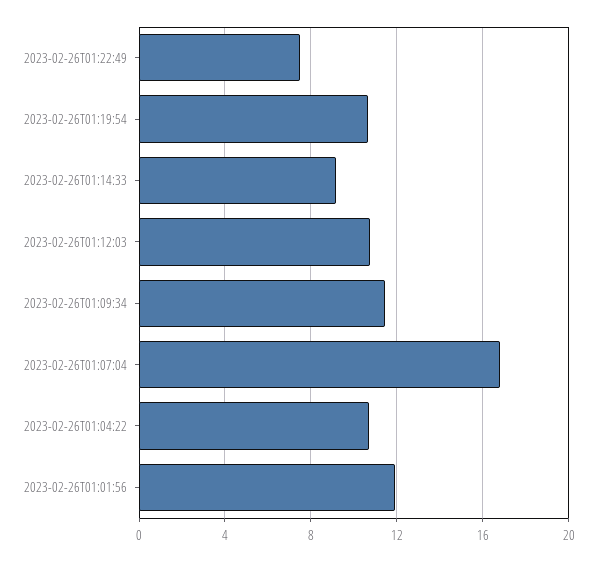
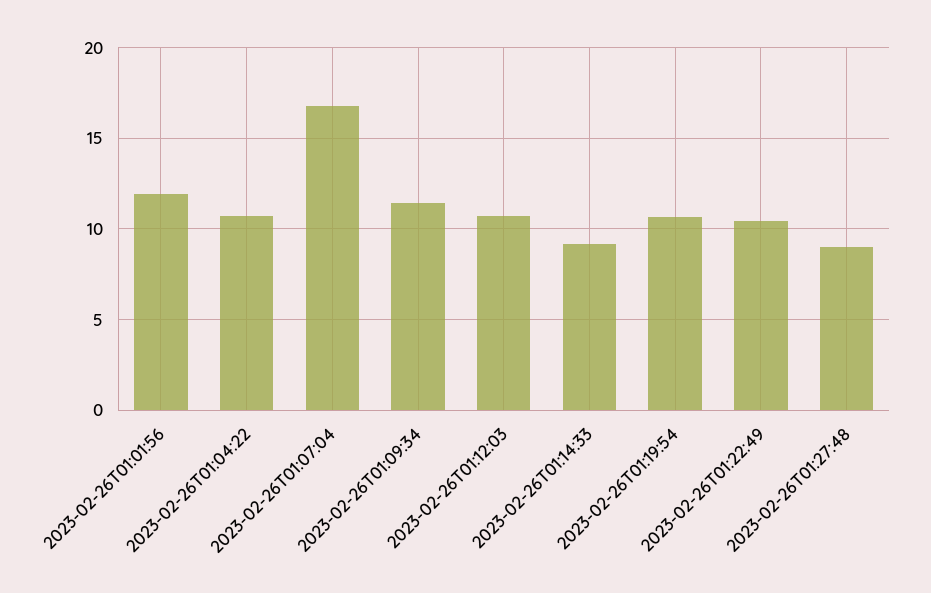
2023-02-26T01:22:49: 7.5 -> 10.5
2023-02-26T01:27:48: none -> 9

